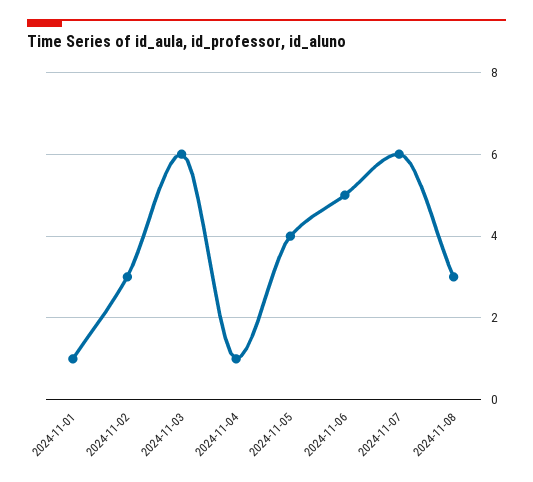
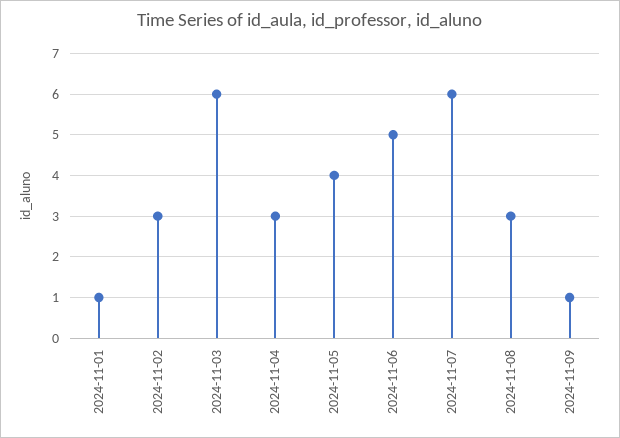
2024-11-04: 1 -> 3
2024-11-09: none -> 1

